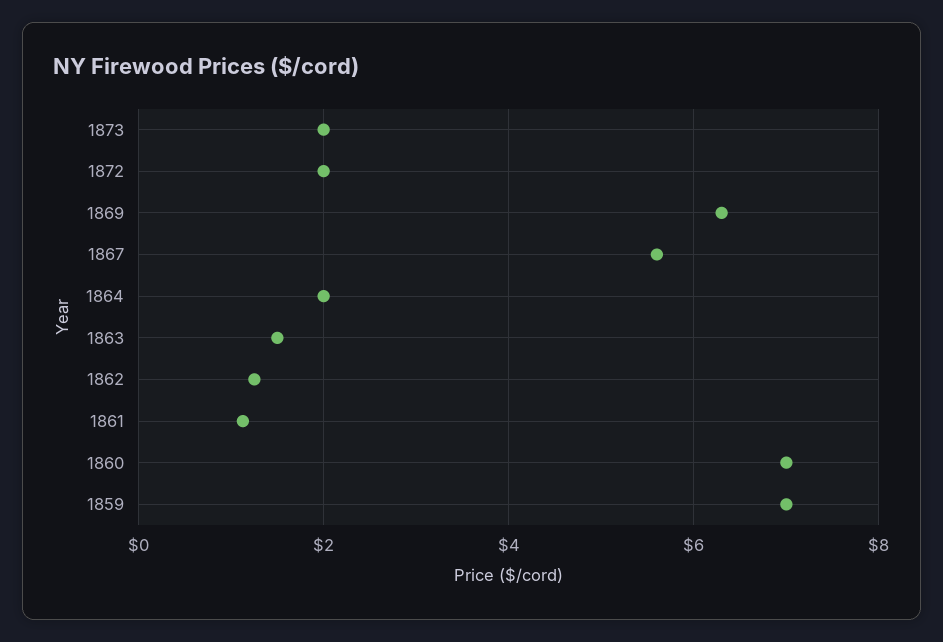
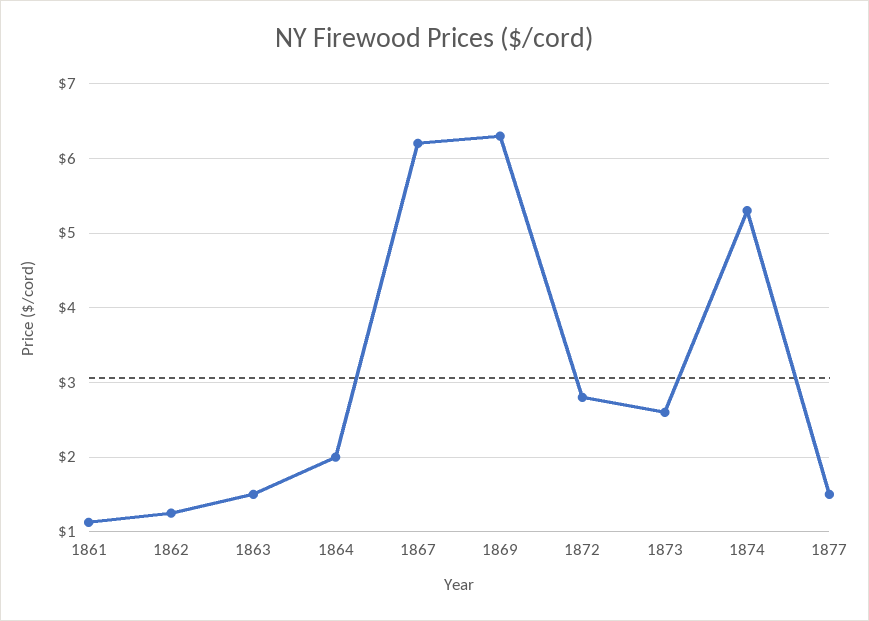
1873: 2 -> 2.6
1872: 2 -> 2.8
1867: 5.6 -> 6.2
1860: 7 -> none
1859: 7 -> none
1874: none -> 5.3
1877: none -> 1.5

